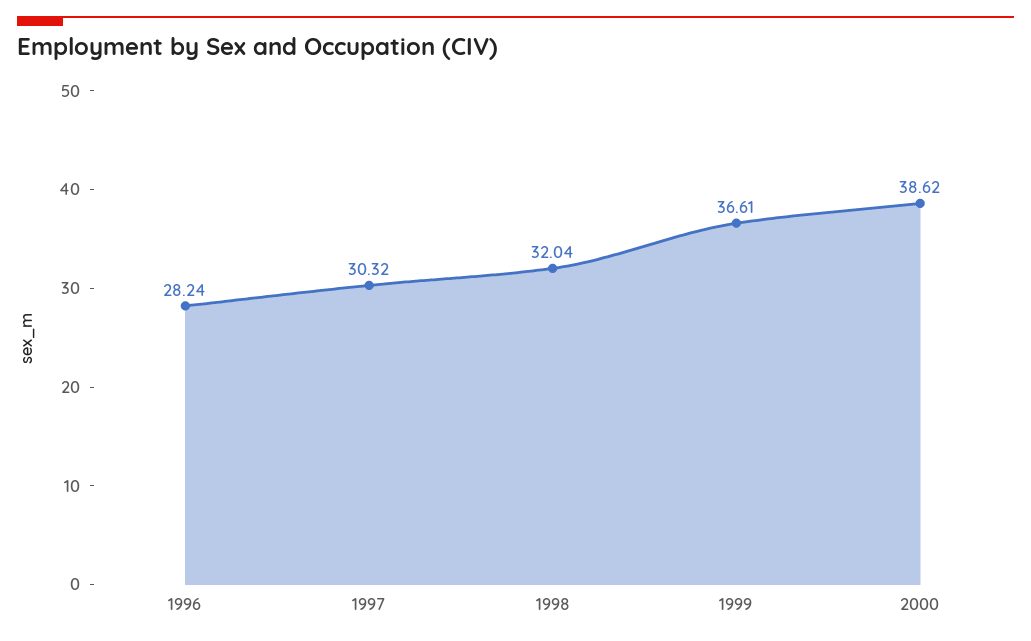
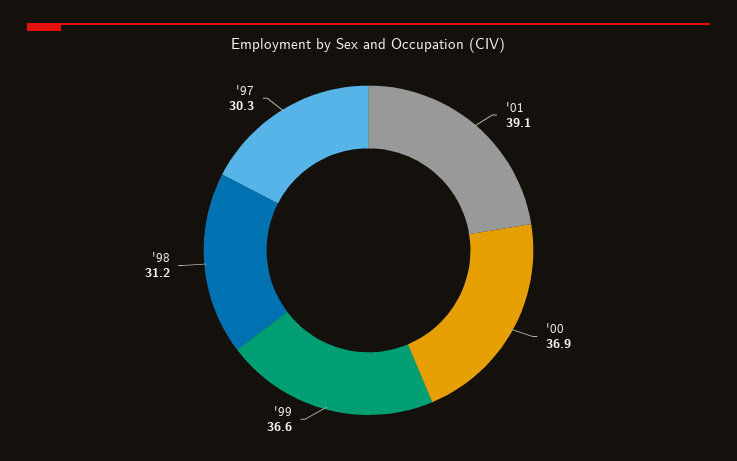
1996: 28.24 -> none
1998: 32.04 -> 31.2
2000: 38.62 -> 36.9
'01: none -> 39.1

